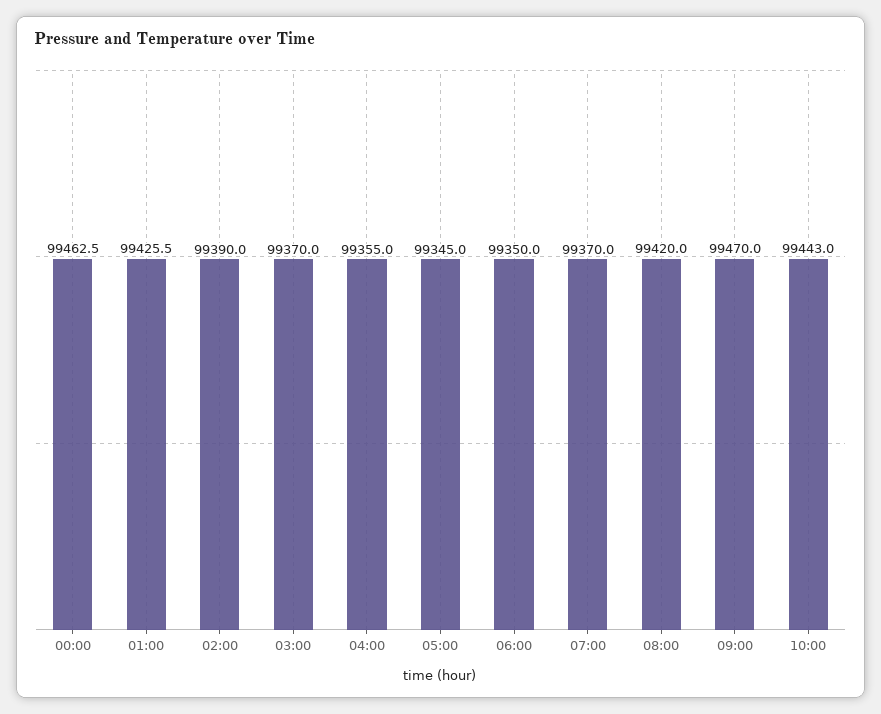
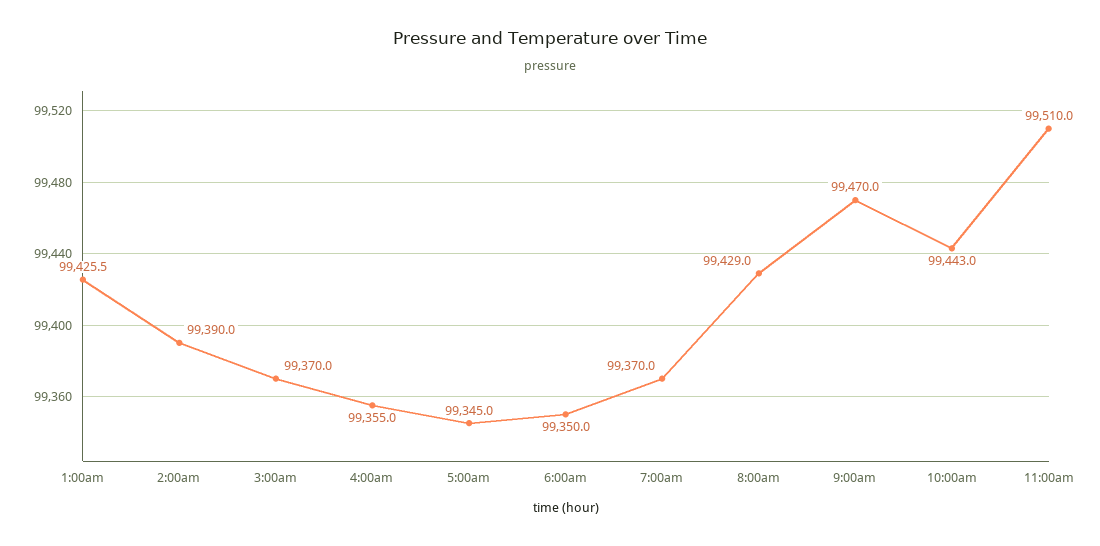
00:00: 99462.5 -> none
08:00: 99420 -> 99429
11:00am: none -> 99510

